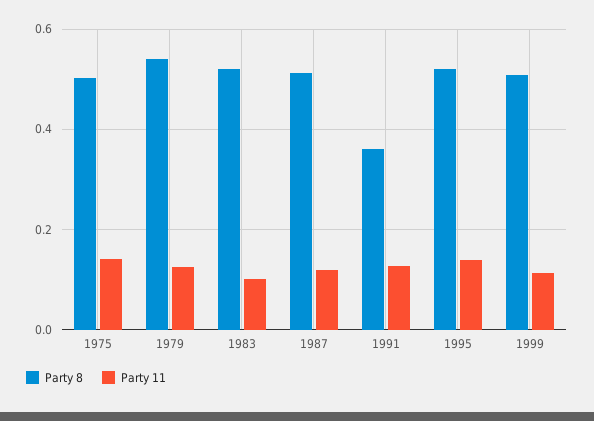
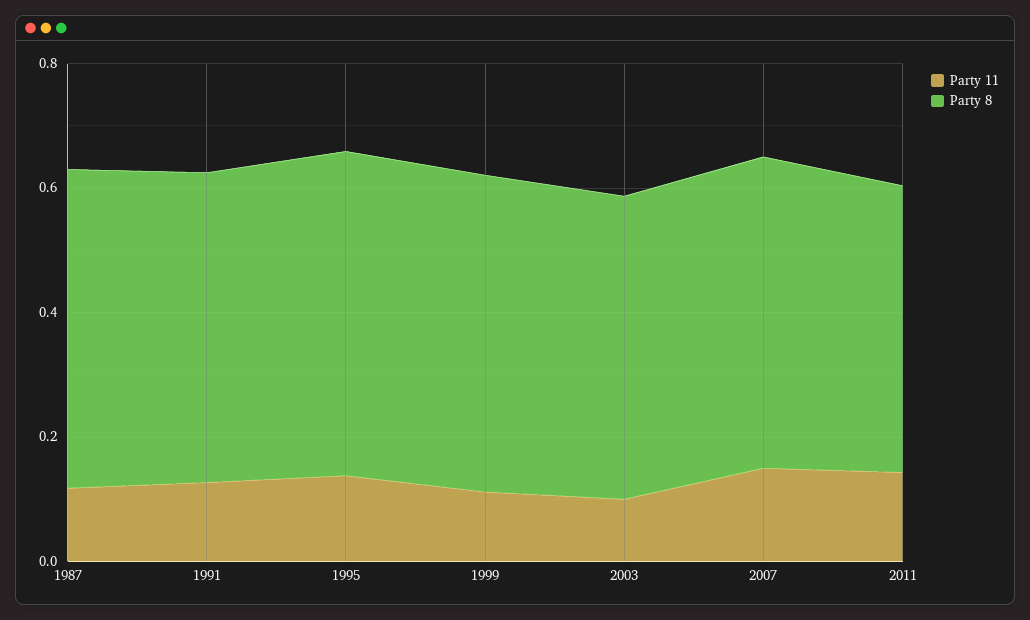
Party 8, 1975: 0.5 -> none
Party 11, 1975: 0.14 -> none
Party 8, 1979: 0.54 -> none
Party 11, 1979: 0.12 -> none
Party 8, 1983: 0.52 -> none
Party 11, 1983: 0.1 -> none
Party 8, 1991: 0.36 -> 0.5
Party 11, 2003: none -> 0.1
Party 8, 2003: none -> 0.5
Party 11, 2007: none -> 0.15
Party 8, 2007: none -> 0.5
Party 11, 2011: none -> 0.15
Party 8, 2011: none -> 0.45

